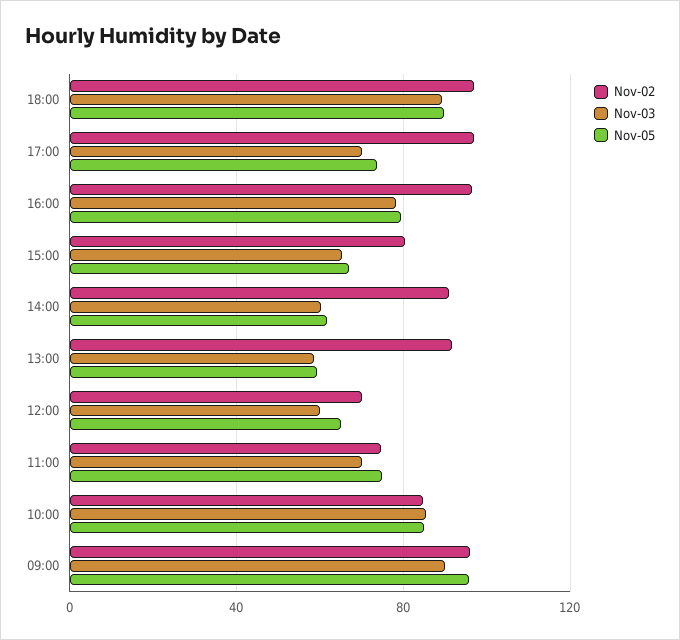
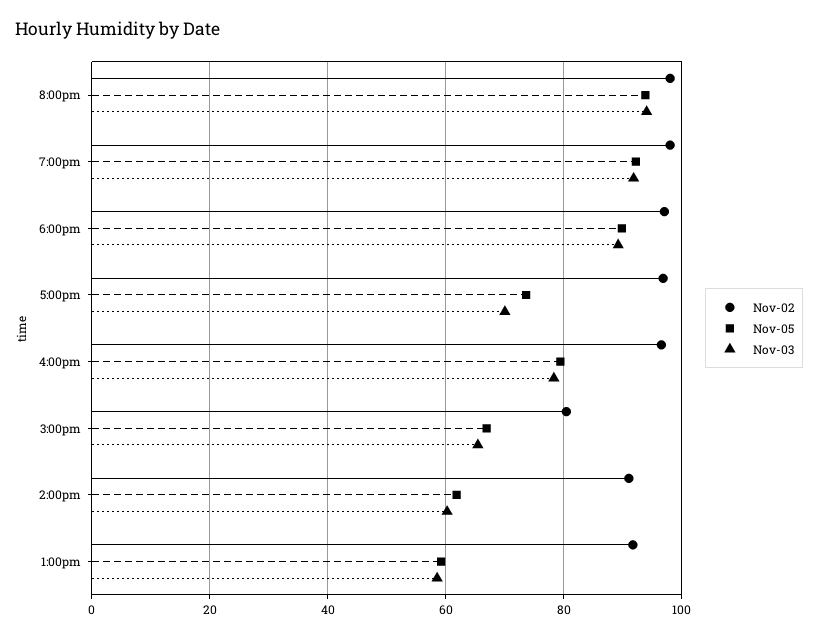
Nov-02, 12:00: 70 -> none
Nov-03, 12:00: 60 -> none
Nov-05, 12:00: 65 -> none
Nov-02, 11:00: 75 -> none
Nov-03, 11:00: 70 -> none
Nov-05, 11:00: 75 -> none
Nov-02, 10:00: 85 -> none
Nov-03, 10:00: 85 -> none
Nov-05, 10:00: 85 -> none
Nov-02, 09:00: 95 -> none
Nov-03, 09:00: 90 -> none
Nov-05, 09:00: 95 -> none
Nov-02, 8:00pm: none -> 98
Nov-05, 8:00pm: none -> 94
Nov-03, 8:00pm: none -> 94
Nov-02, 7:00pm: none -> 98
Nov-05, 7:00pm: none -> 92
Nov-03, 7:00pm: none -> 92

